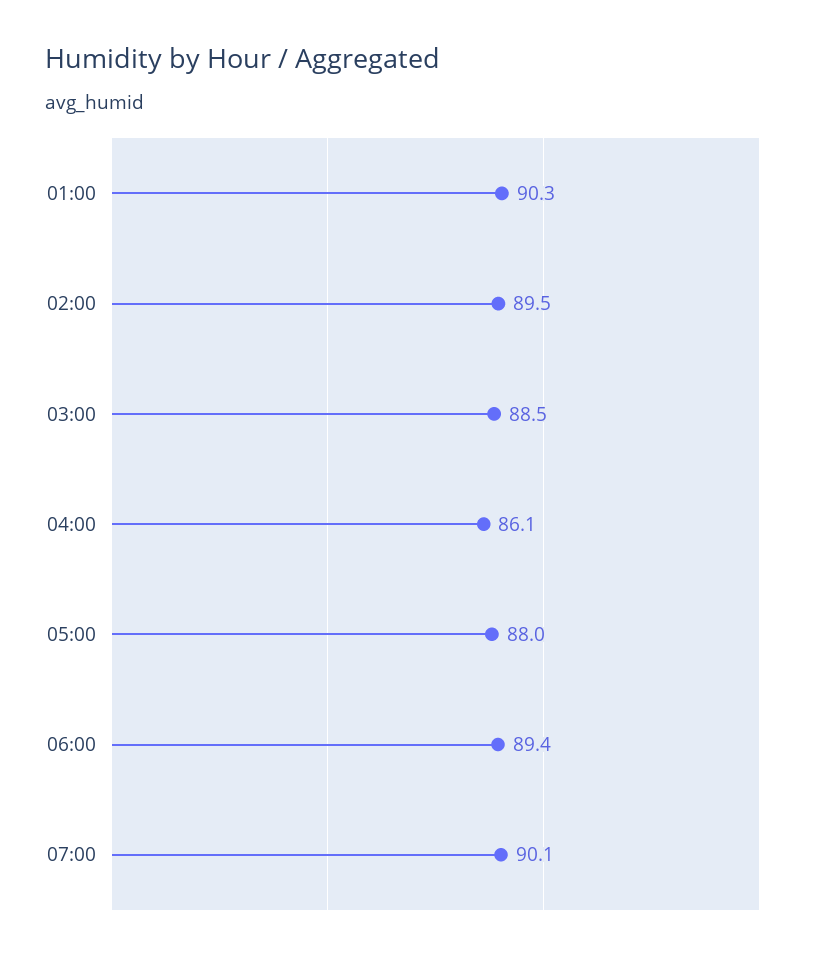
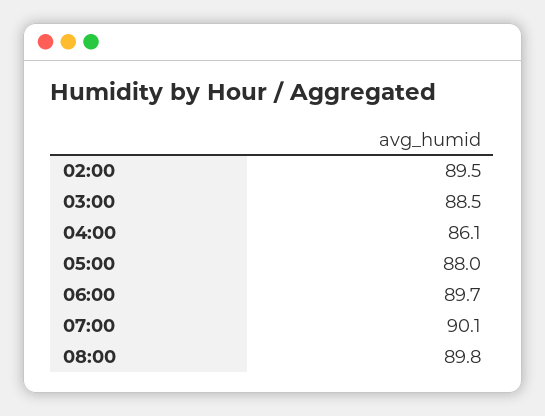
01:00: 90.3 -> none
06:00: 89.4 -> 89.7
08:00: none -> 89.8

